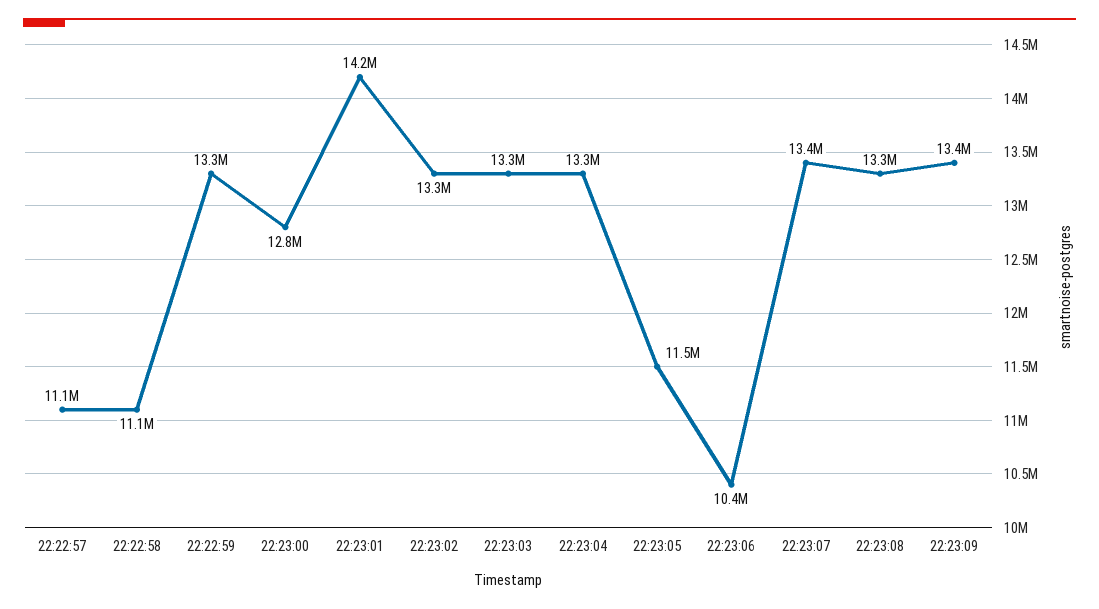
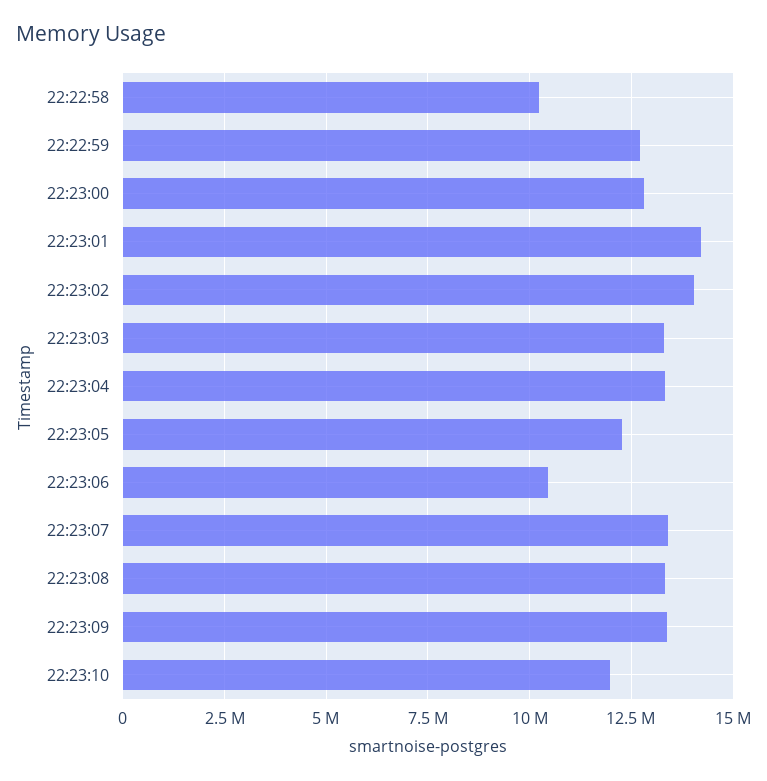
22:22:57: 11100000 -> none
22:22:58: 11100000 -> 10250000
22:22:59: 13300000 -> 12750000
22:23:02: 13300000 -> 14000000
22:23:05: 11500000 -> 12250000
22:23:10: none -> 12000000

